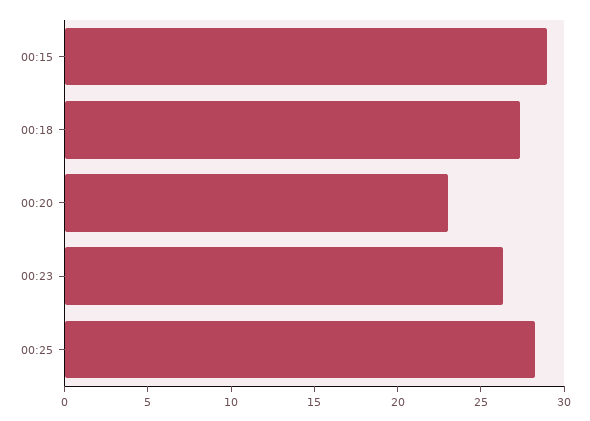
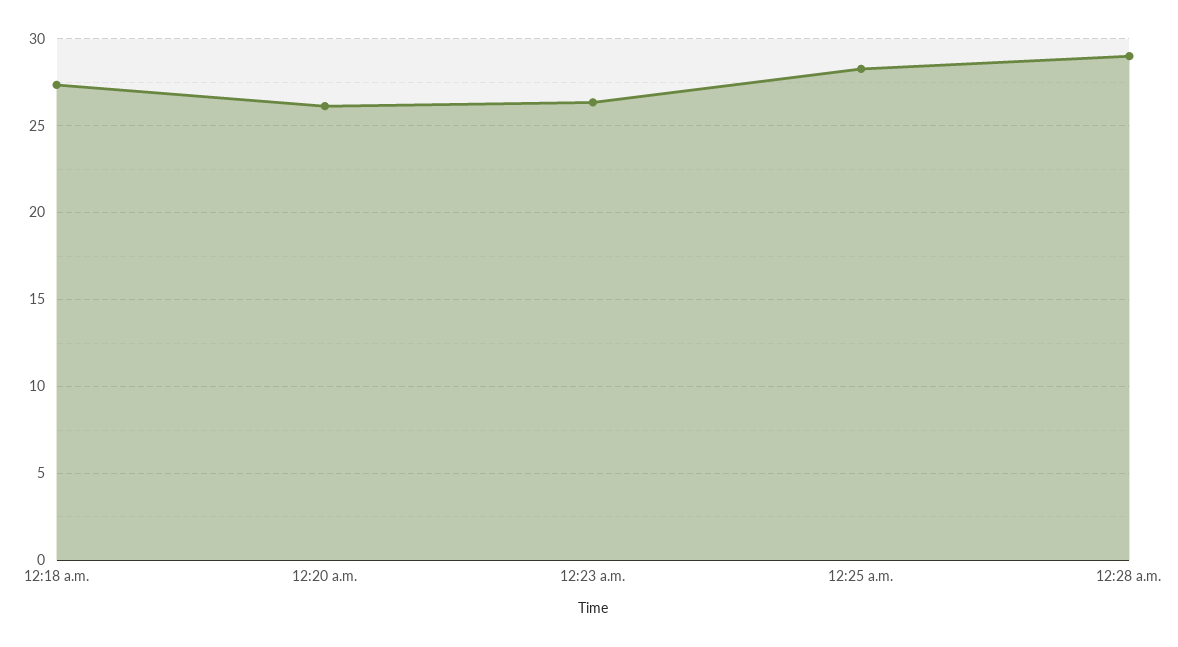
00:15: 29 -> none
00:20: 23 -> 26
12:28 a.m.: none -> 29

